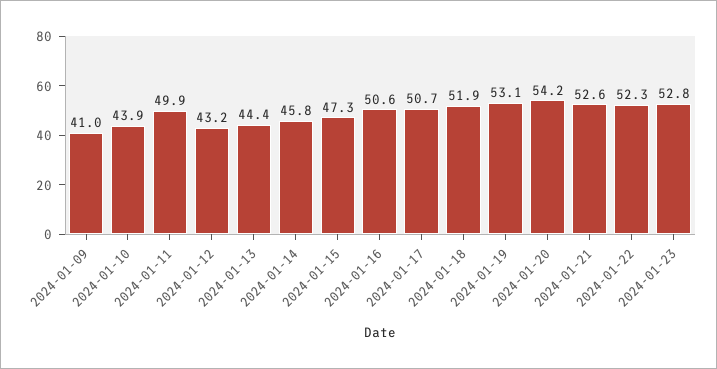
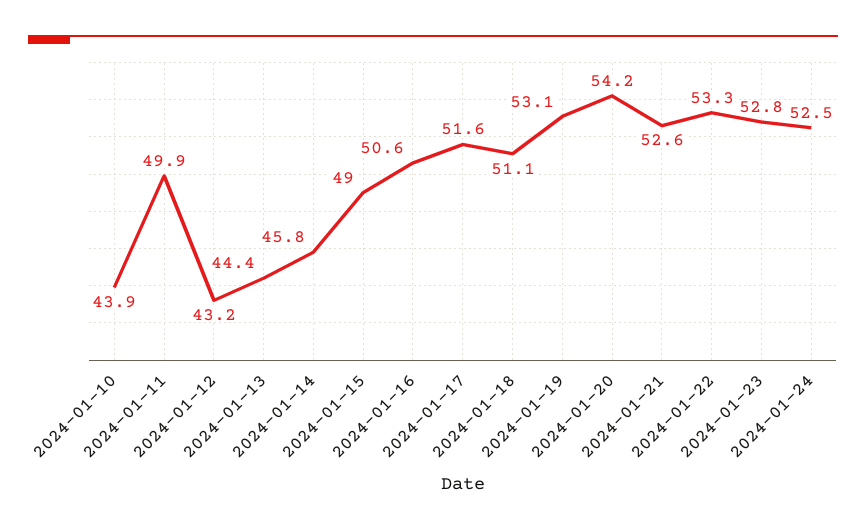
2024-01-09: 41 -> none
2024-01-15: 47.3 -> 49
2024-01-17: 50.7 -> 51.6
2024-01-18: 51.9 -> 51.1
2024-01-22: 52.3 -> 53.3
2024-01-24: none -> 52.5

